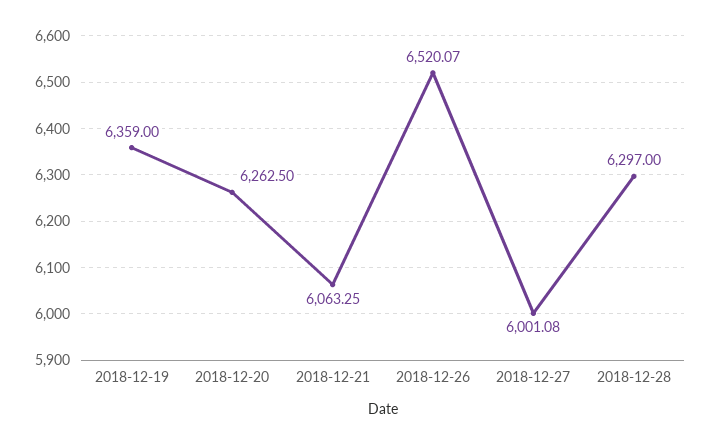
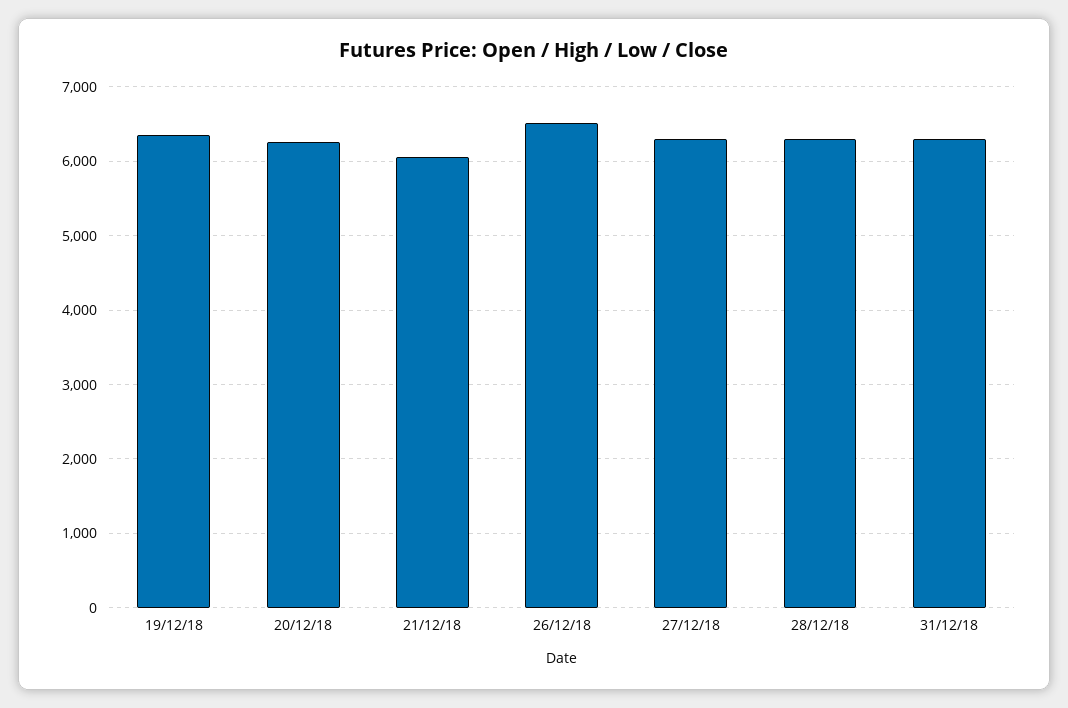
2018-12-27: 6001.08 -> 6300
31/12/18: none -> 6300

